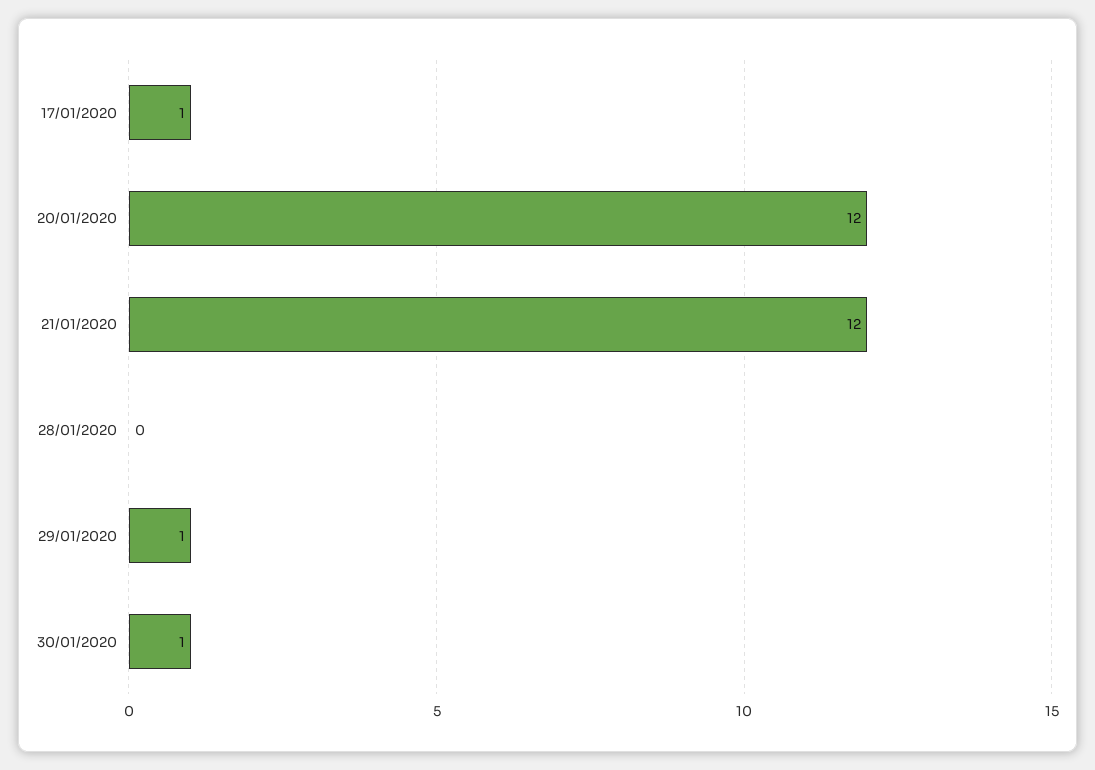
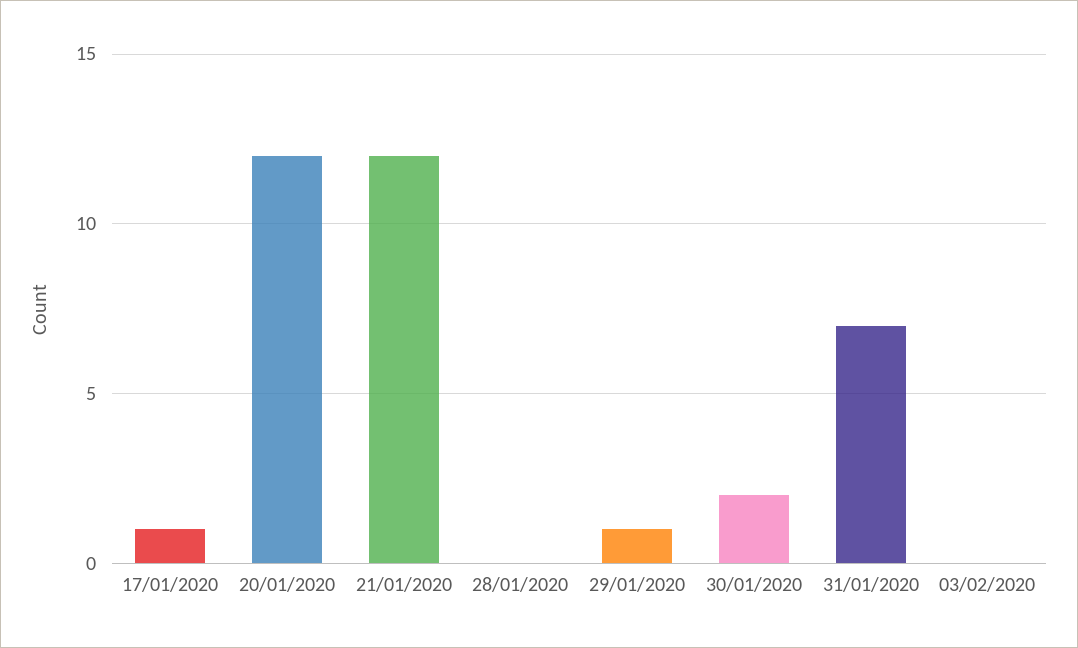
30/01/2020: 1 -> 2
31/01/2020: none -> 7
03/02/2020: none -> 0

